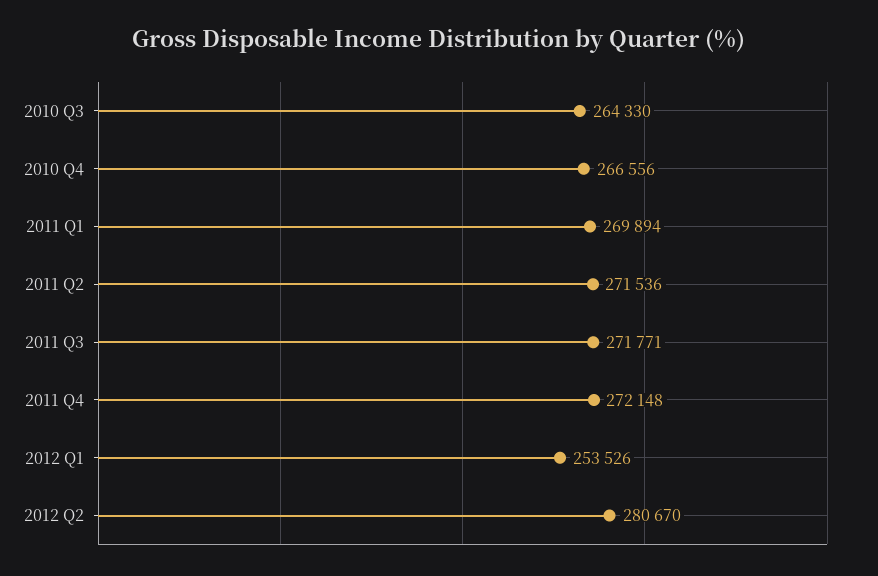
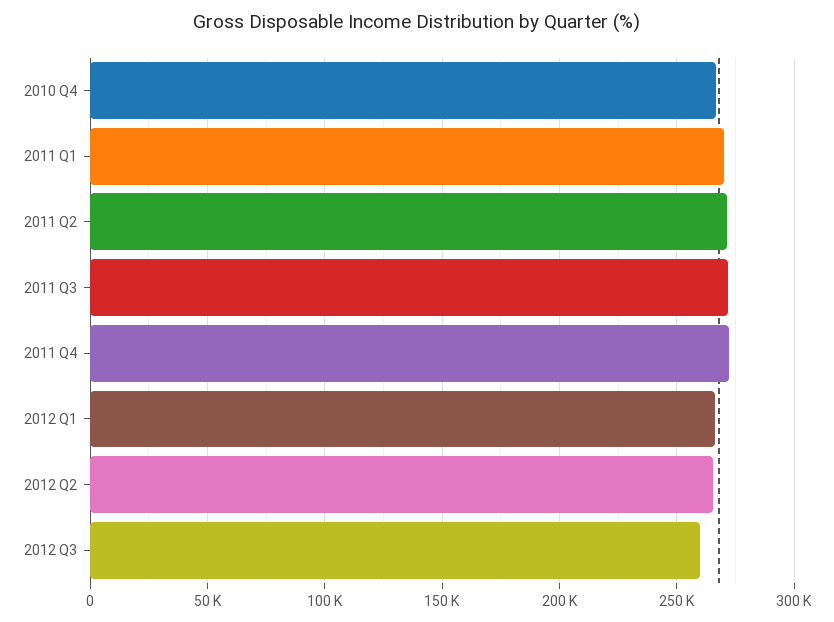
2010 Q3: 264330 -> none
2012 Q1: 253526 -> 265000
2012 Q2: 280670 -> 265000
2012 Q3: none -> 260000

